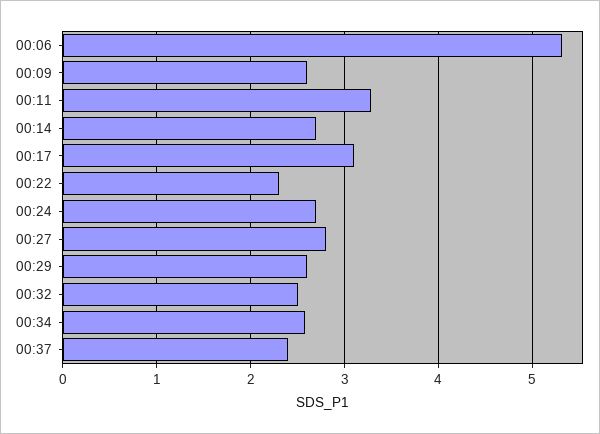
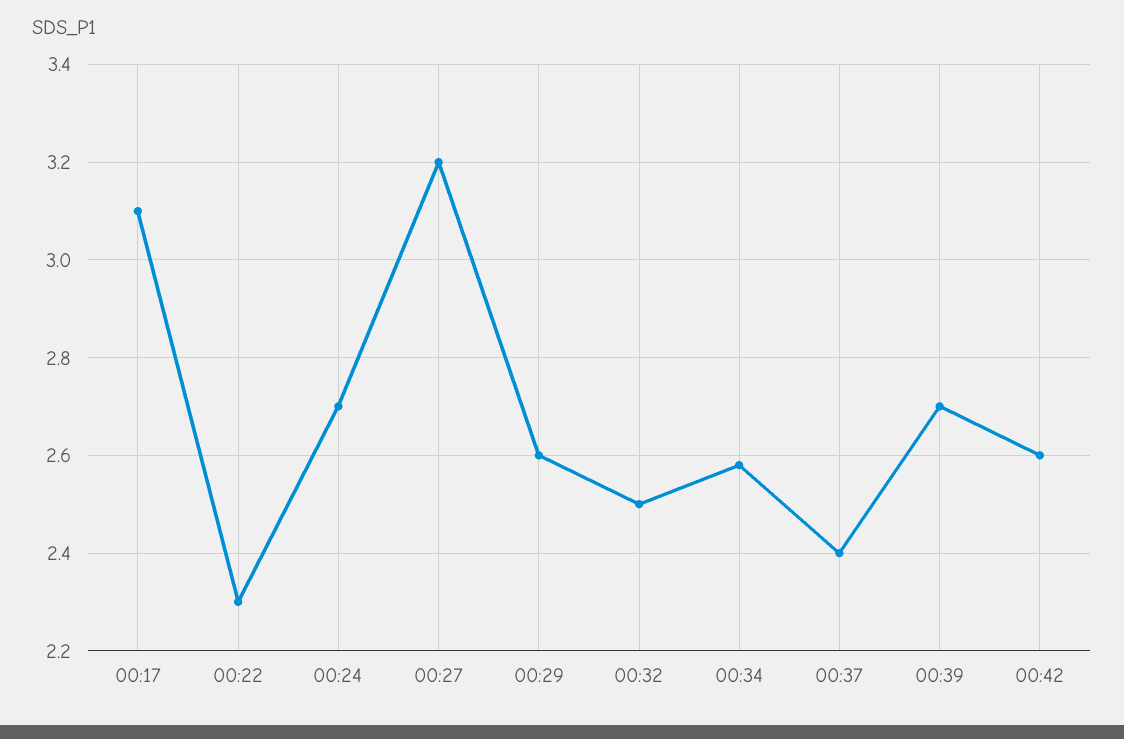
00:06: 5.3 -> none
00:09: 2.6 -> none
00:11: 3.3 -> none
00:14: 2.7 -> none
00:27: 2.8 -> 3.2
00:39: none -> 2.7
00:42: none -> 2.6

